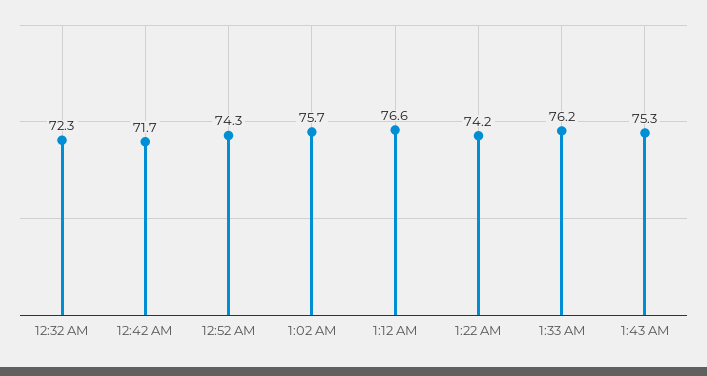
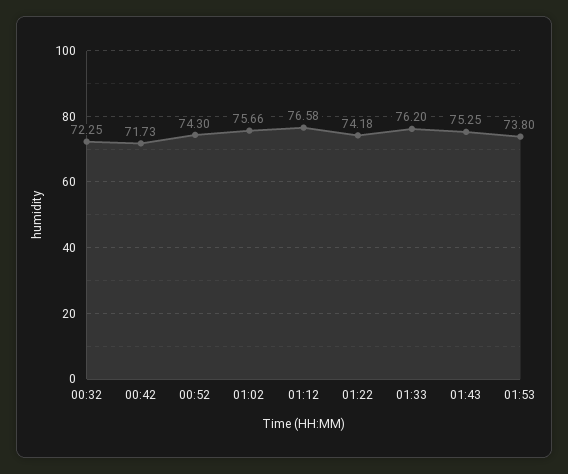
01:53: none -> 73.8

